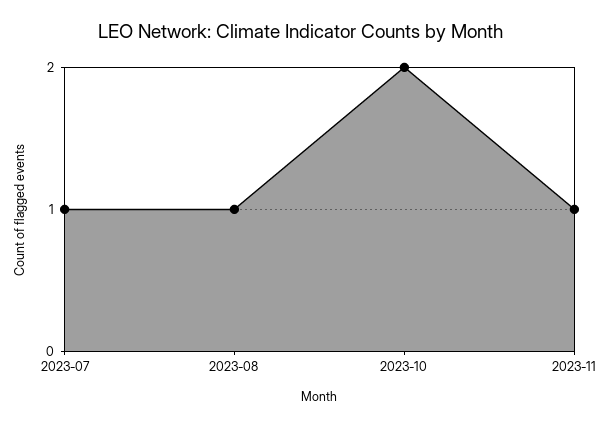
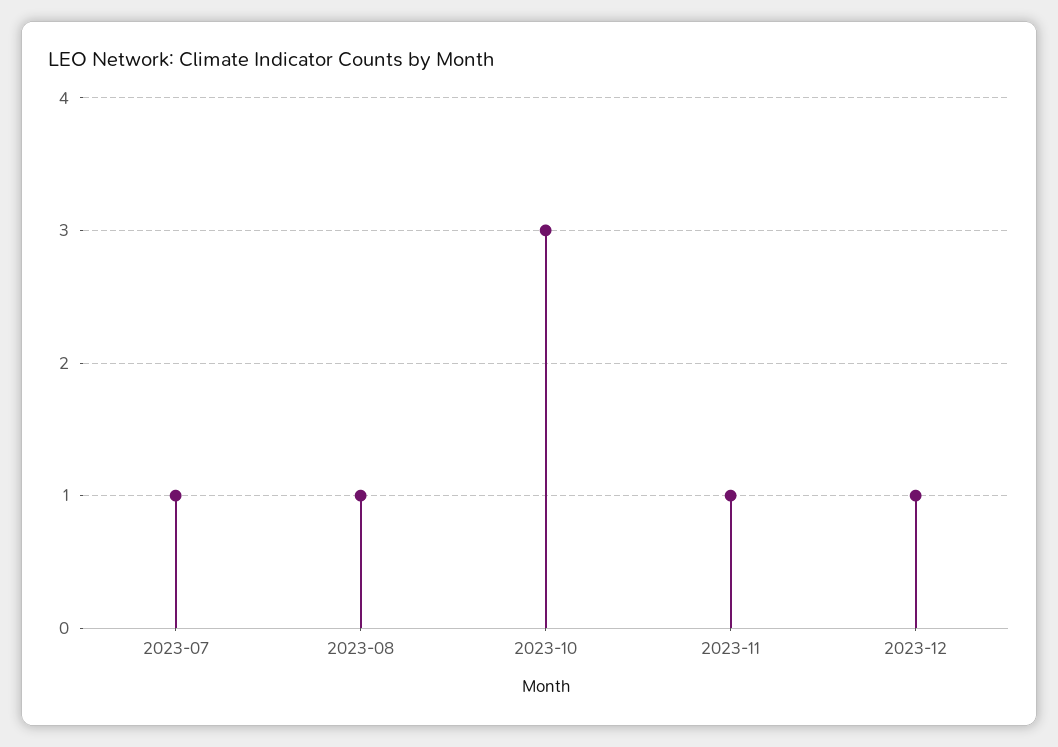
2023-10: 2 -> 3
2023-12: none -> 1

